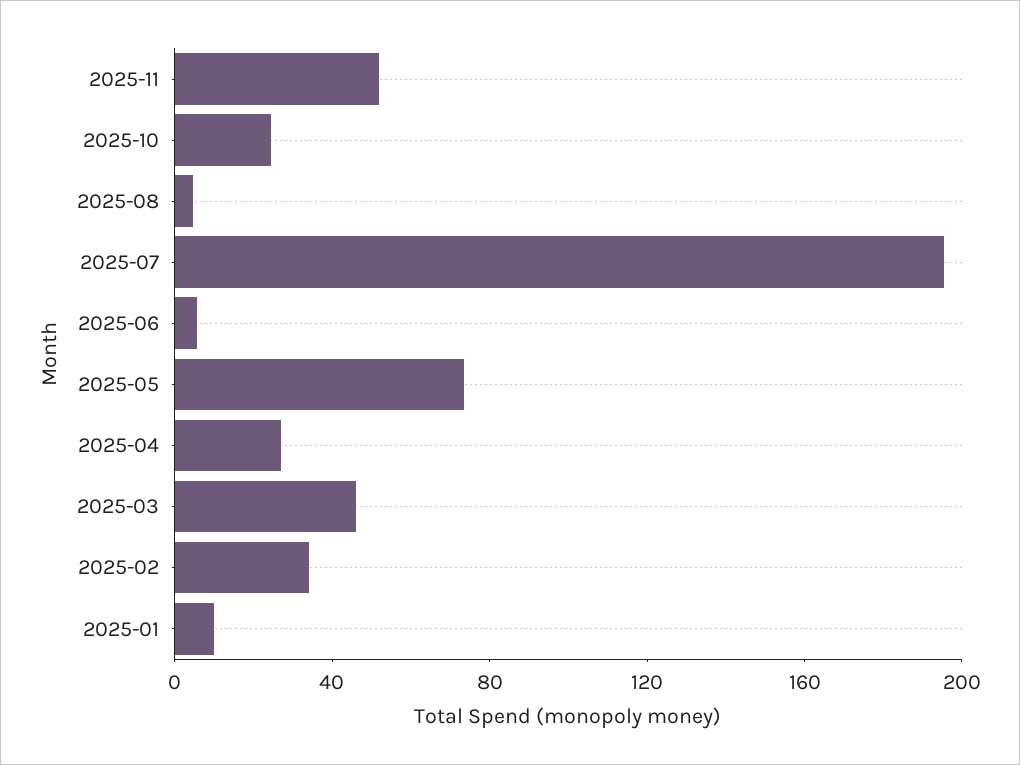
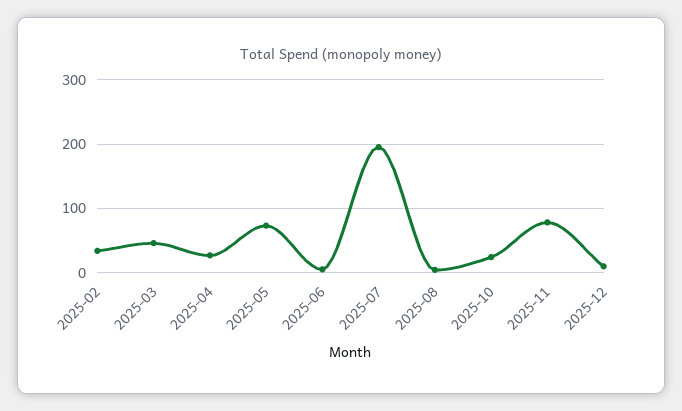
2025-11: 50 -> 80
2025-01: 10 -> none
2025-12: none -> 10

